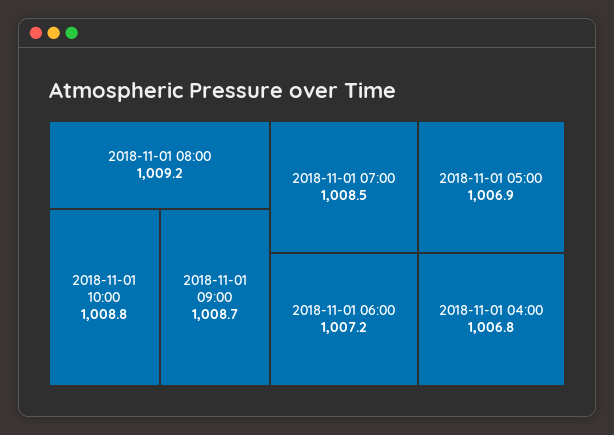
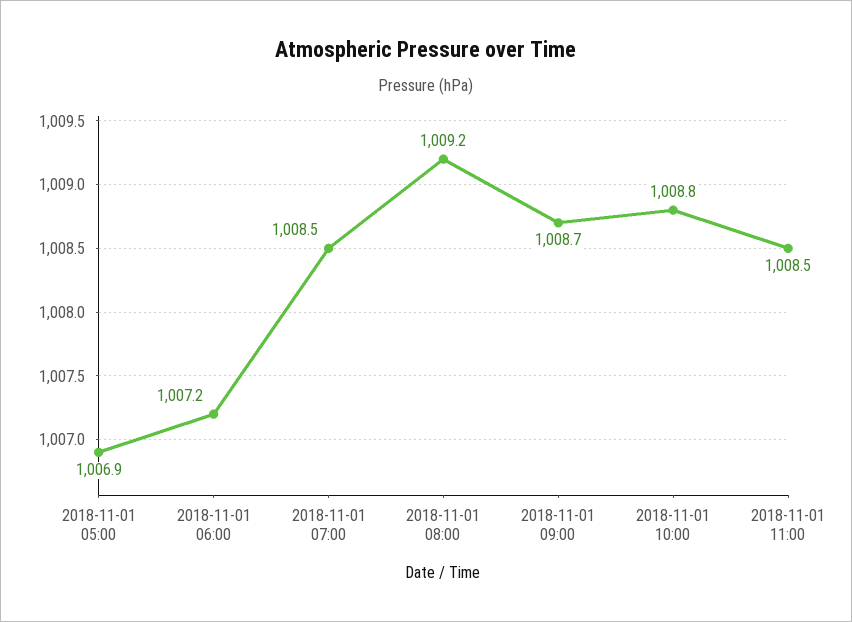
2018-11-01 04:00: 1006.8 -> none
2018-11-01 11:00: none -> 1008.5

